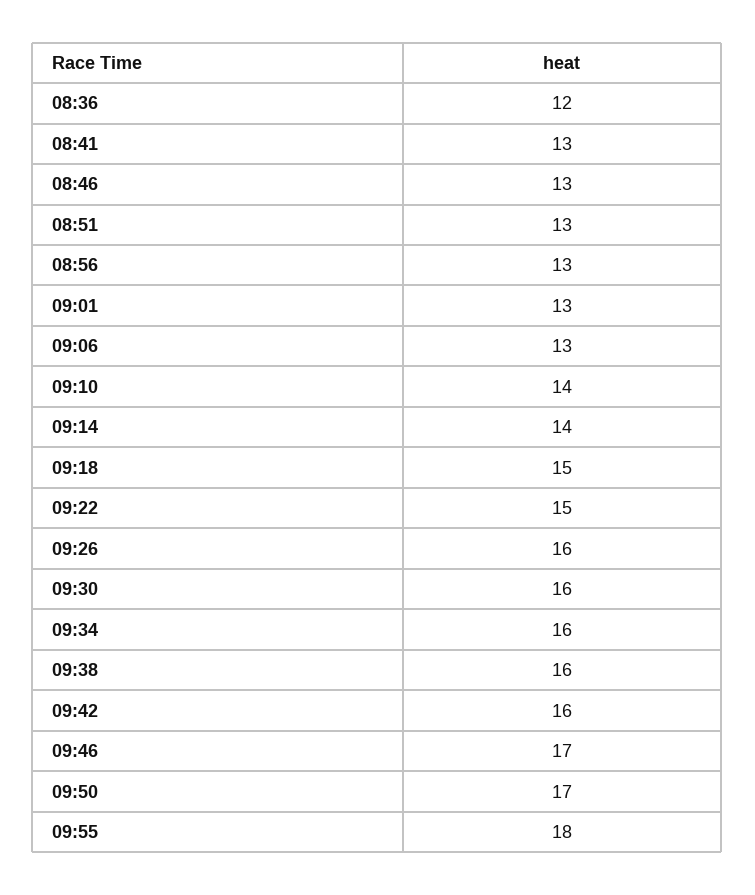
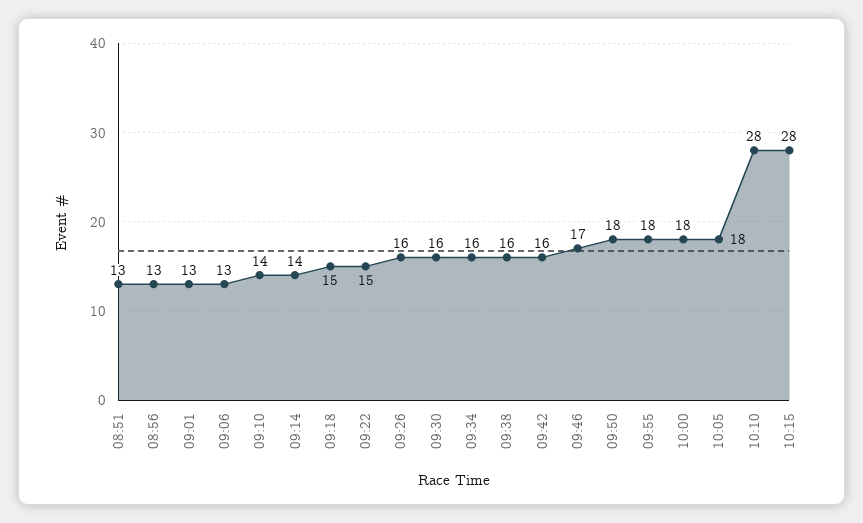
08:36: 12 -> none
08:41: 13 -> none
08:46: 13 -> none
09:50: 17 -> 18
10:00: none -> 18
10:05: none -> 18
10:10: none -> 28
10:15: none -> 28

